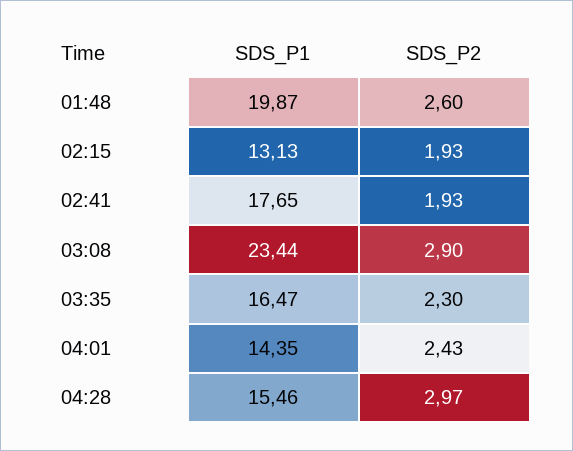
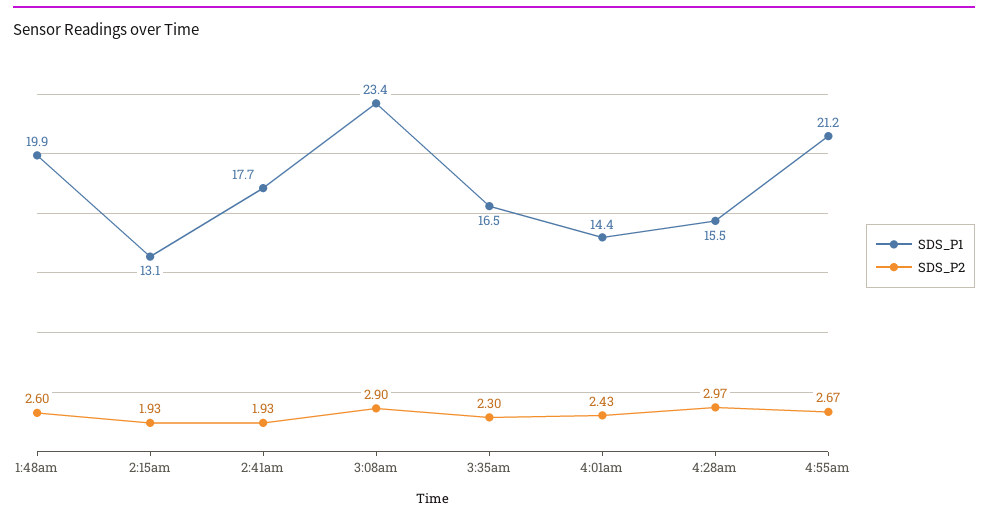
SDS_P1, 4:55am: none -> 21.2
SDS_P2, 4:55am: none -> 2.67

